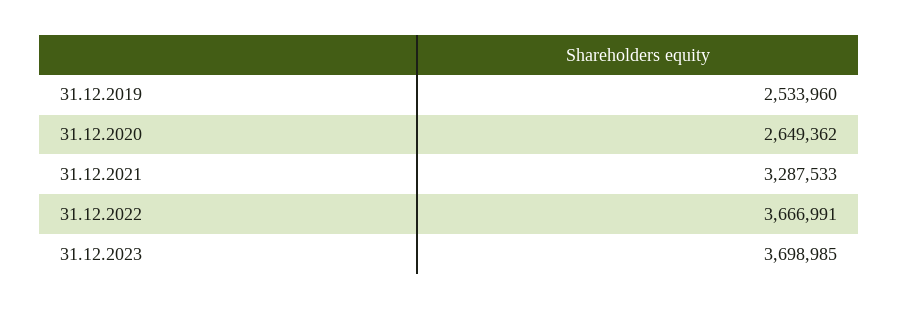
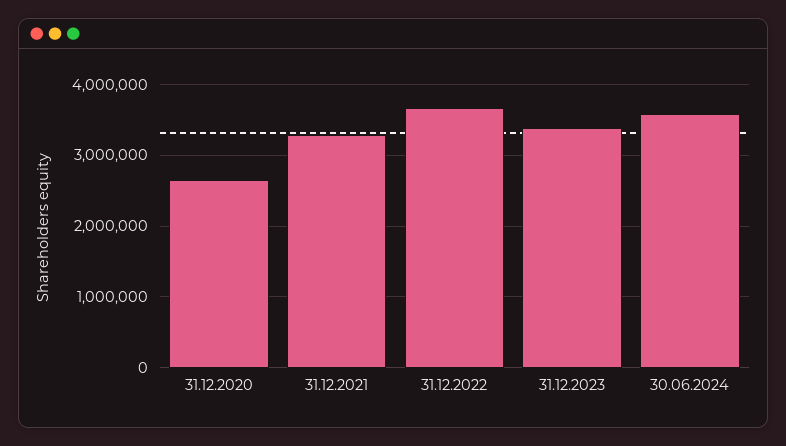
31.12.2019: 2533960 -> none
31.12.2023: 3698985 -> 3400000
30.06.2024: none -> 3600000

